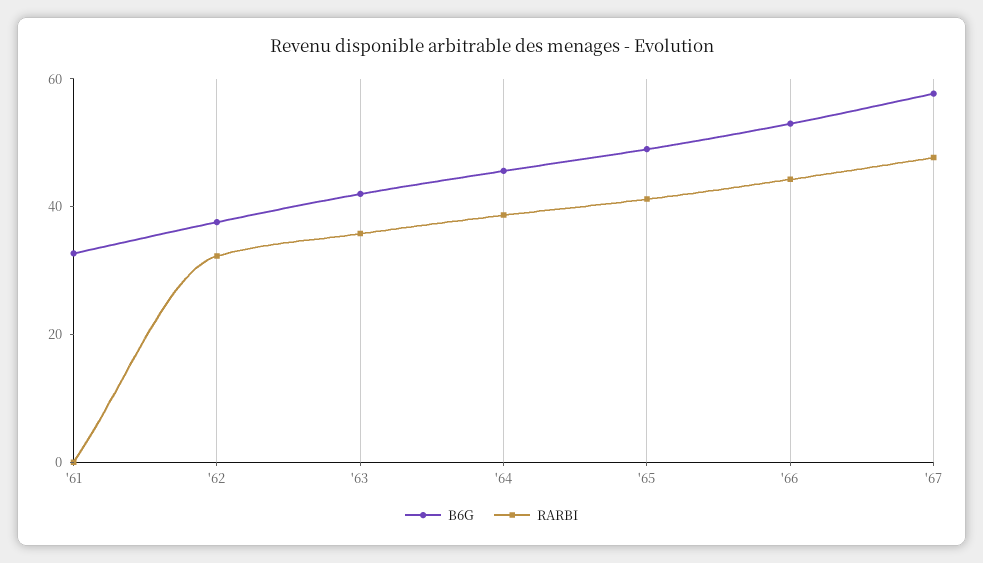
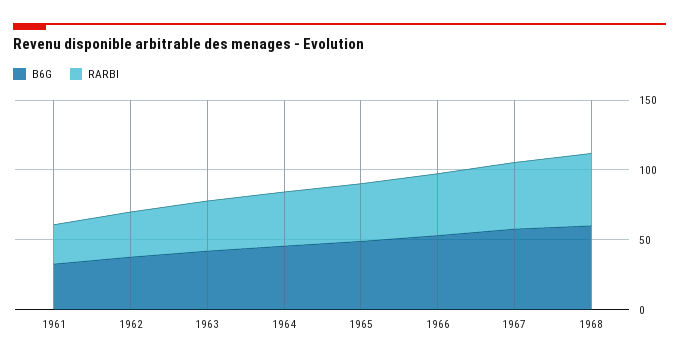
RARBI, '61: 0 -> 30
B6G, 1968: none -> 60
RARBI, 1968: none -> 50

